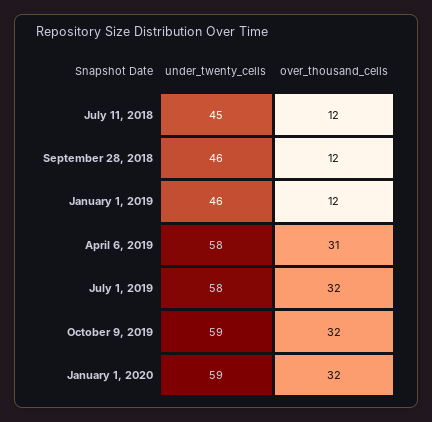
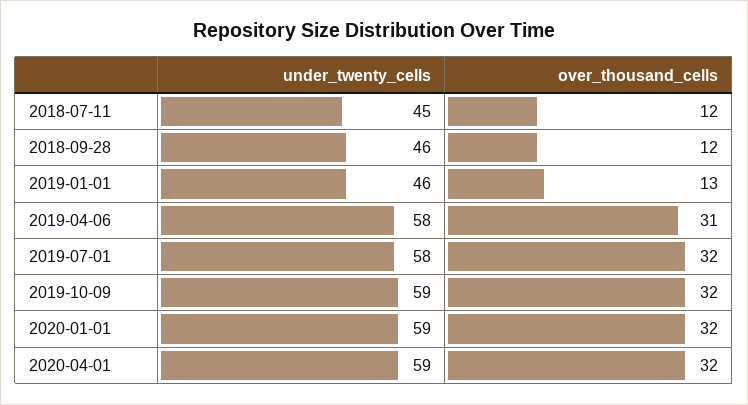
over_thousand_cells, January 1, 2019: 12 -> 13
under_twenty_cells, 2020-04-01: none -> 59
over_thousand_cells, 2020-04-01: none -> 32

